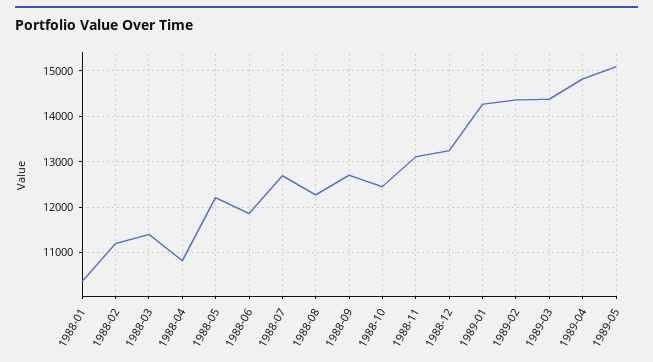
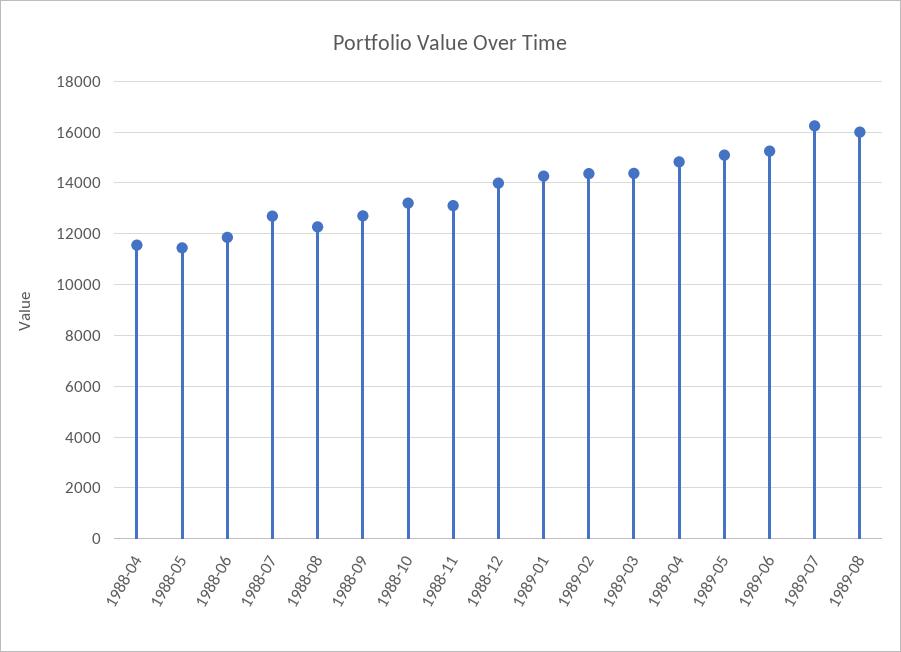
1988-01: 10400 -> none
1988-02: 11200 -> none
1988-03: 11400 -> none
1988-04: 10800 -> 11500
1988-05: 12200 -> 11500
1988-10: 12400 -> 13250
1988-12: 13200 -> 14000
1989-06: none -> 15250
1989-07: none -> 16250
1989-08: none -> 16000

